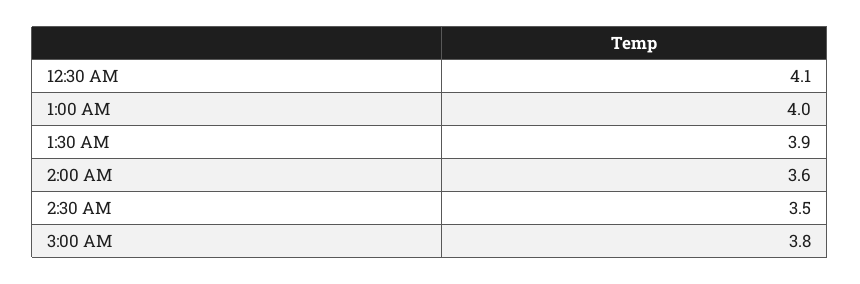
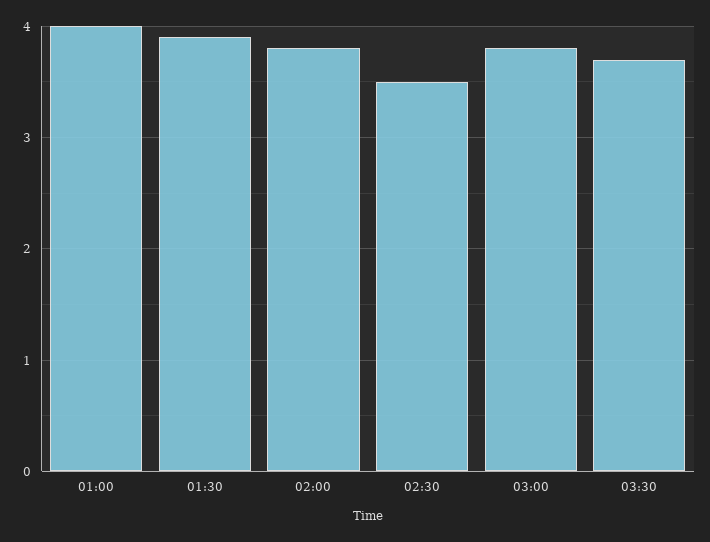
12:30 AM: 4.1 -> none
2:00 AM: 3.6 -> 3.8
03:30: none -> 3.7

